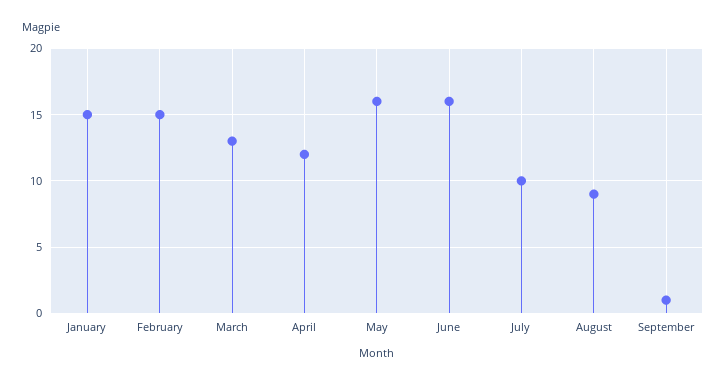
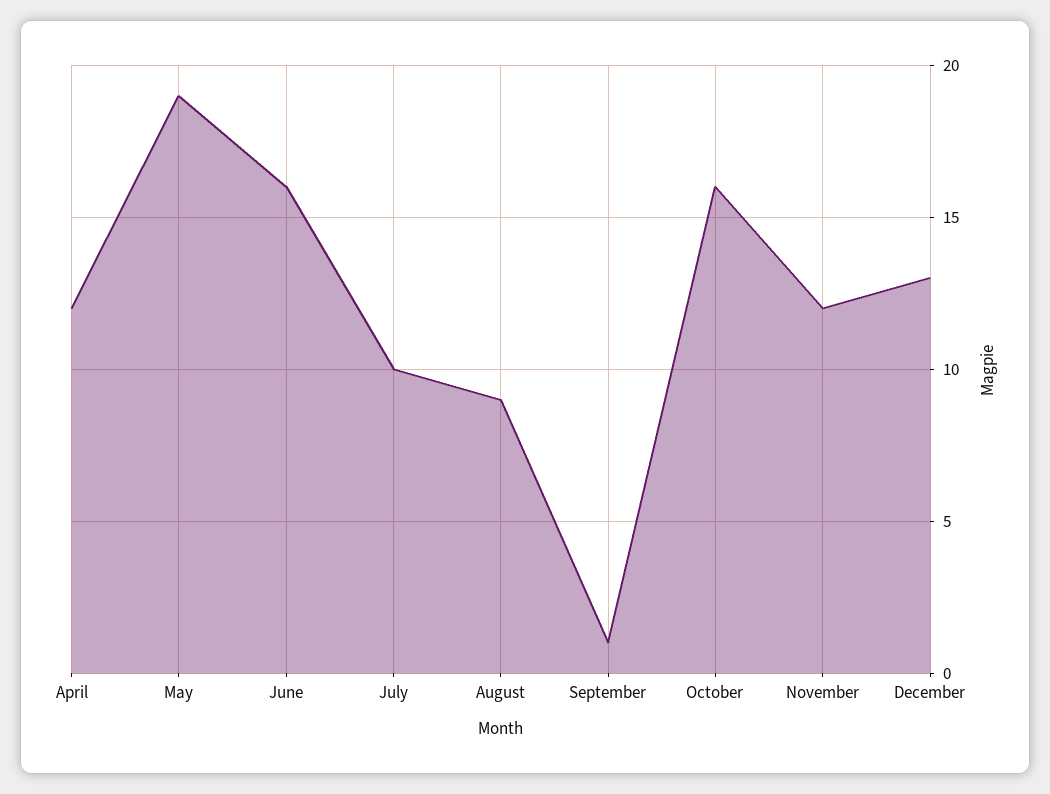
January: 15 -> none
February: 15 -> none
March: 13 -> none
May: 16 -> 19
October: none -> 16
November: none -> 12
December: none -> 13

